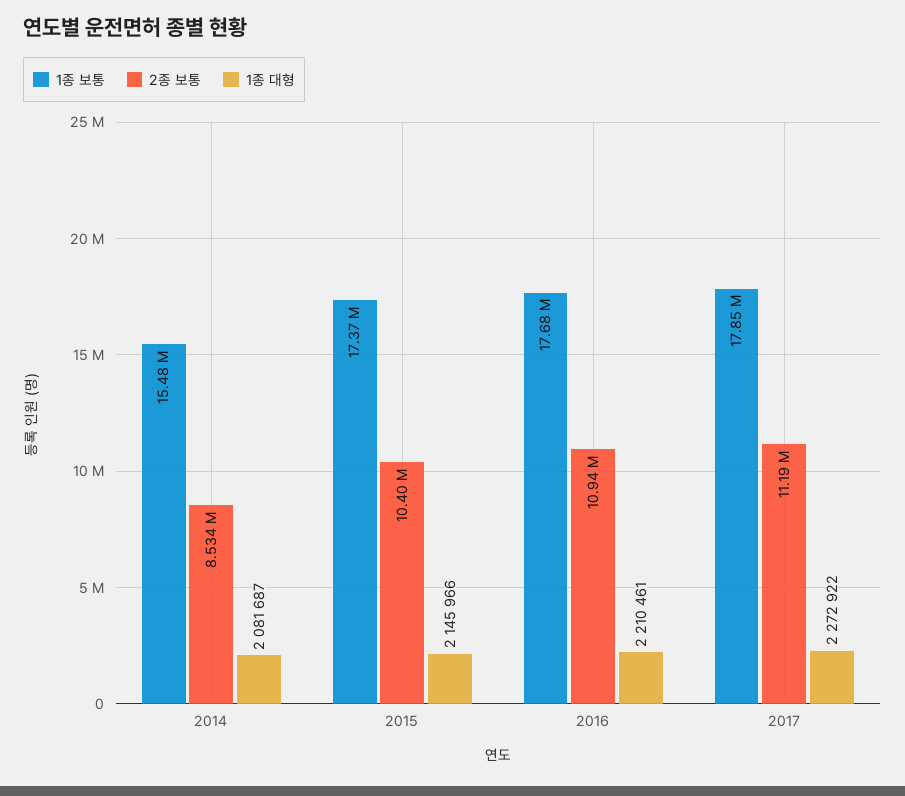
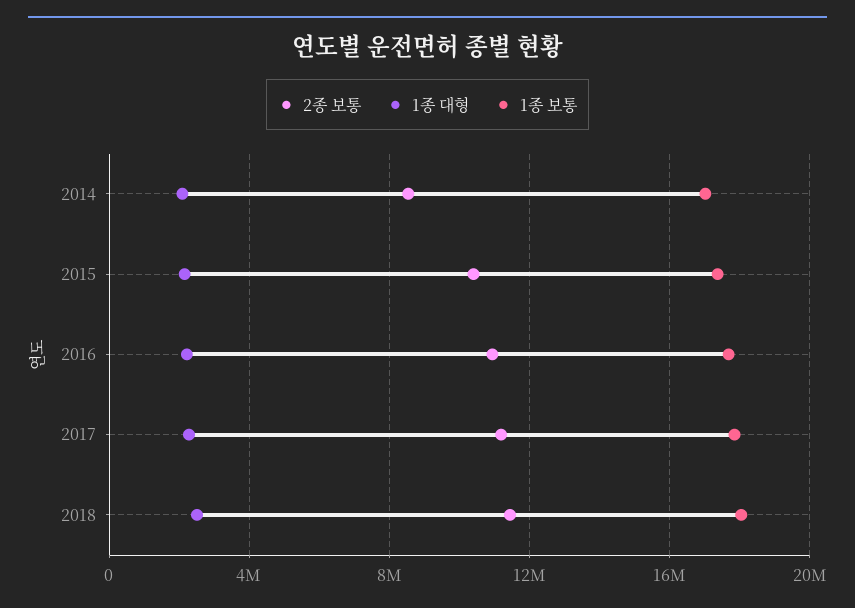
1종 보통, 2014: 15480000 -> 17000000
2종 보통, 2018: none -> 11500000
1종 대형, 2018: none -> 2500000
1종 보통, 2018: none -> 18000000

